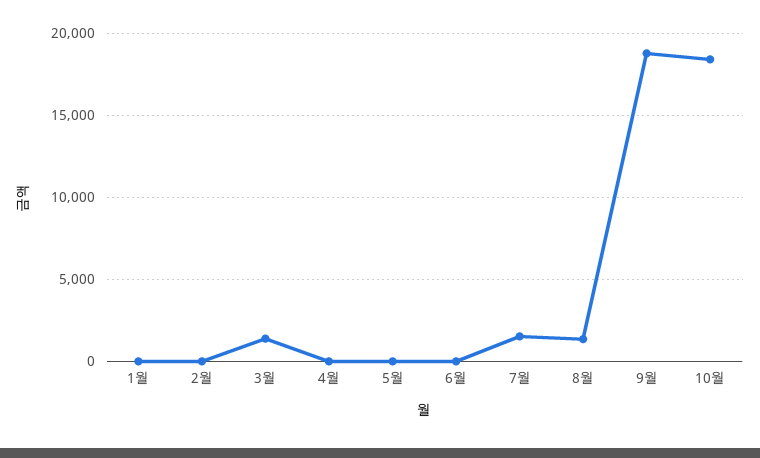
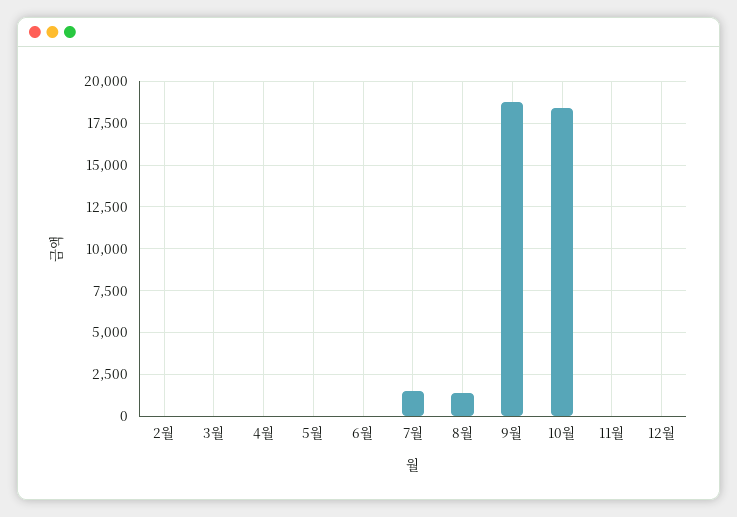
1월: 0 -> none
3월: 1500 -> 0
11월: none -> 0
12월: none -> 0

